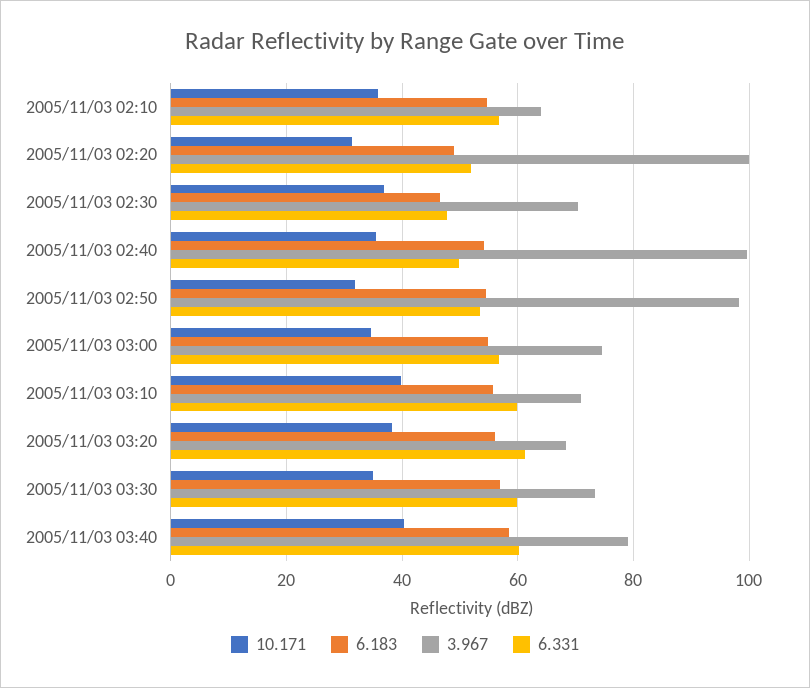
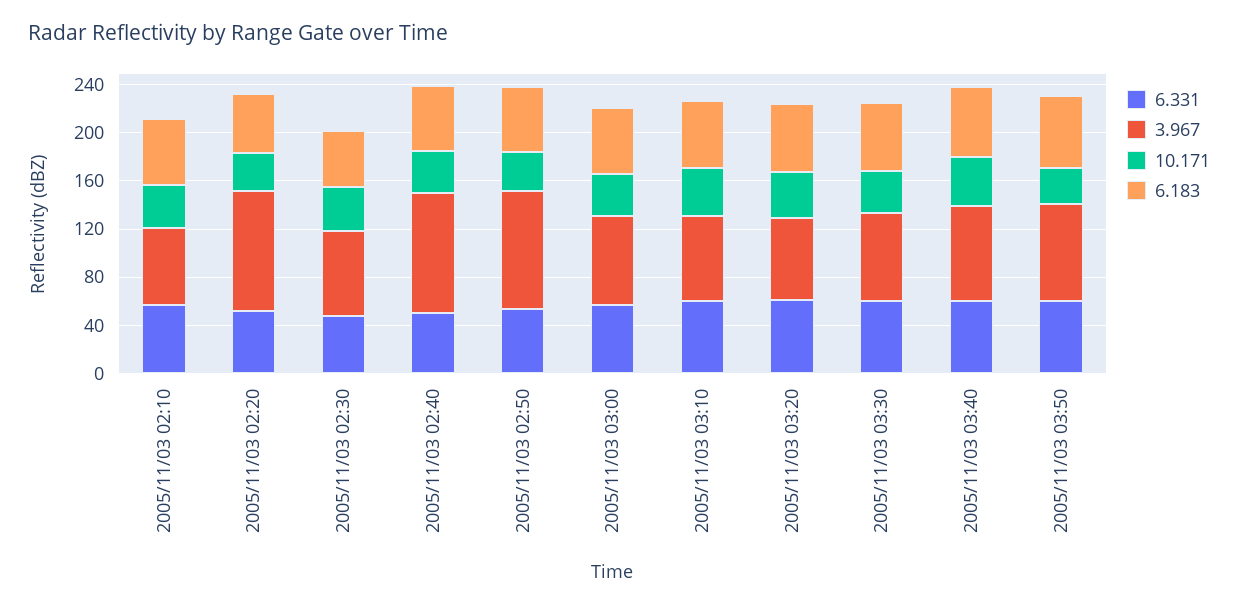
6.331, 2005/11/03 03:50: none -> 60
3.967, 2005/11/03 03:50: none -> 80
10.171, 2005/11/03 03:50: none -> 30
6.183, 2005/11/03 03:50: none -> 60

